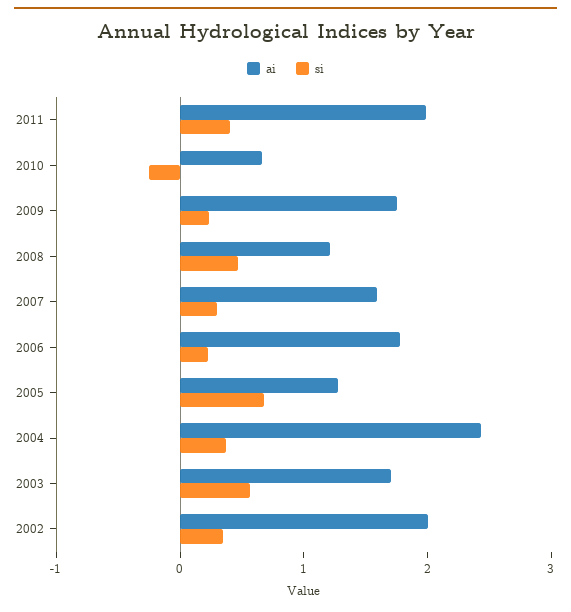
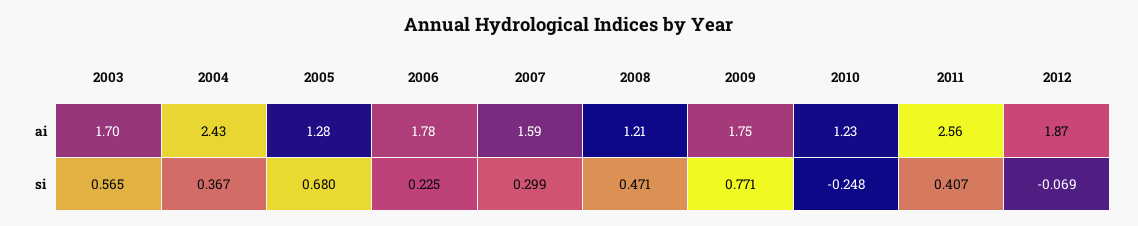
ai, 2011: 2 -> 2.56
ai, 2010: 0.6 -> 1.23
si, 2009: 0.2 -> 0.771
ai, 2002: 2 -> none
si, 2002: 0.4 -> none
ai, 2012: none -> 1.87
si, 2012: none -> -0.069

